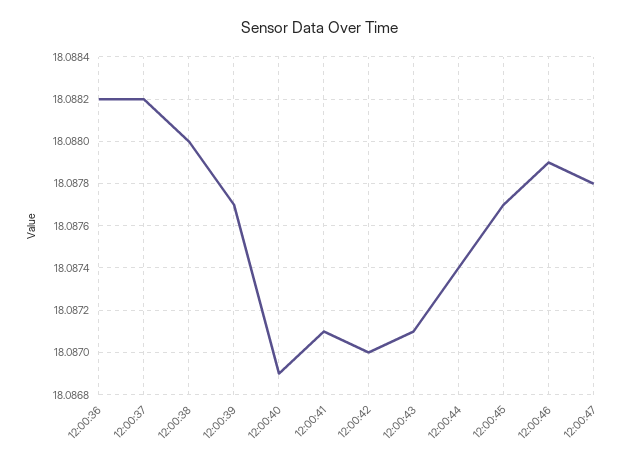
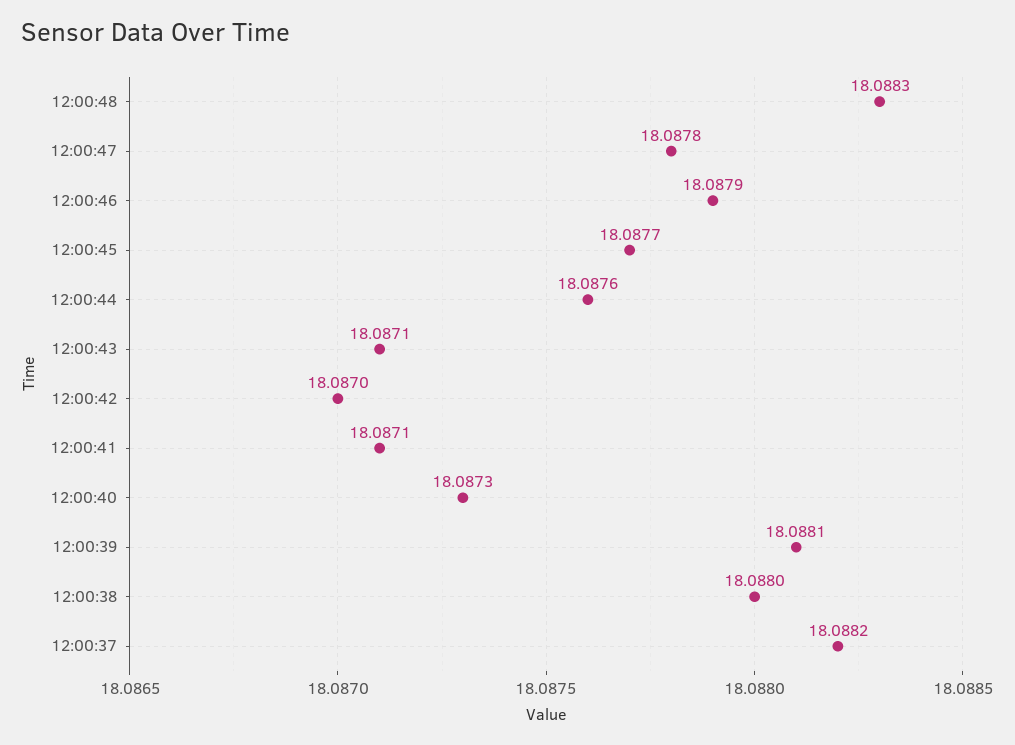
12:00:36: 18.0882 -> none
12:00:39: 18.0877 -> 18.0881
12:00:40: 18.0869 -> 18.0873
12:00:44: 18.0874 -> 18.0876
12:00:48: none -> 18.0883

